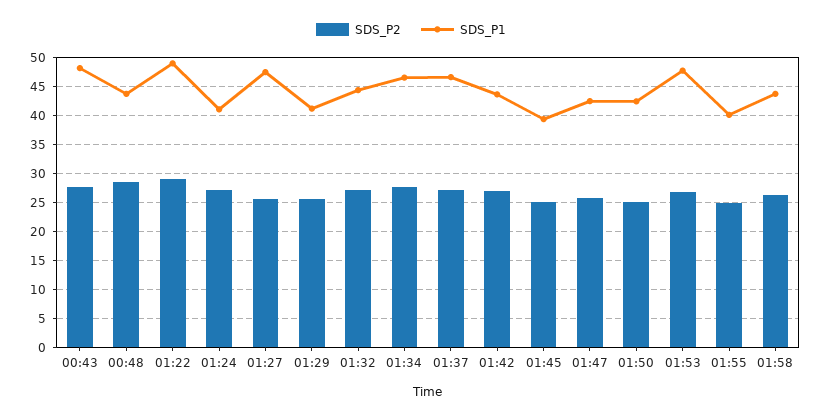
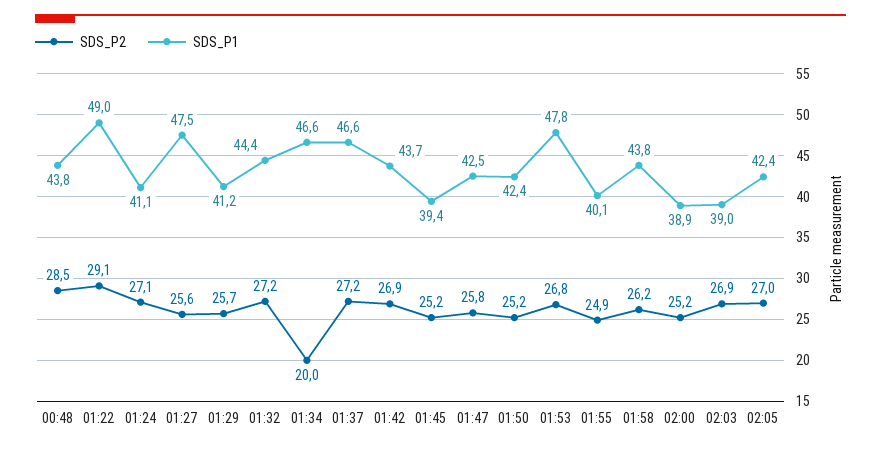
SDS_P2, 00:43: 27.5 -> none
SDS_P1, 00:43: 47.5 -> none
SDS_P2, 01:34: 27.5 -> 20
SDS_P2, 02:00: none -> 25.2
SDS_P1, 02:00: none -> 38.9
SDS_P2, 02:03: none -> 26.9
SDS_P1, 02:03: none -> 39
SDS_P2, 02:05: none -> 27
SDS_P1, 02:05: none -> 42.4

